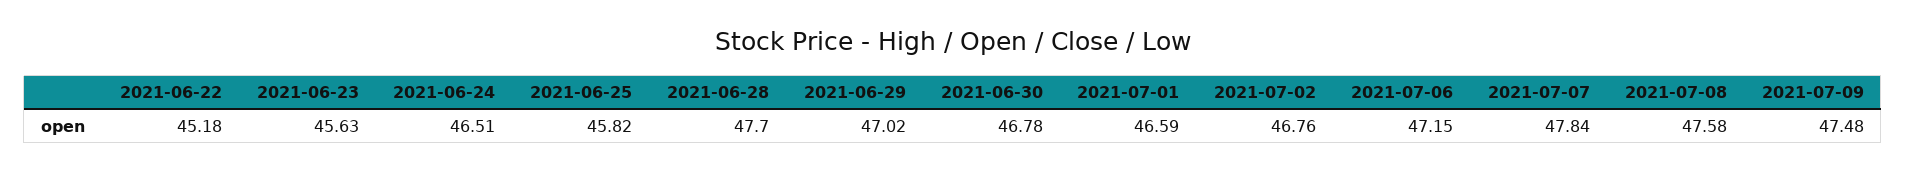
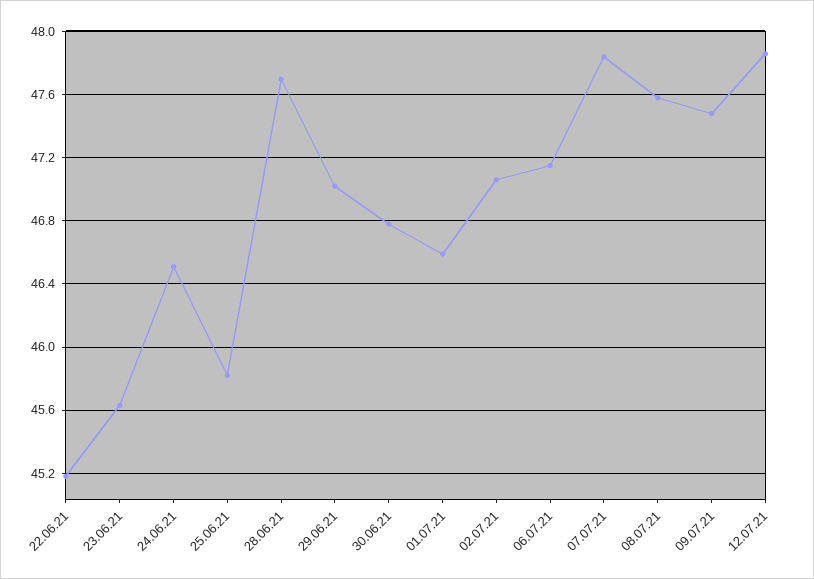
2021-07-02: 46.76 -> 47.05
12.07.21: none -> 47.85

